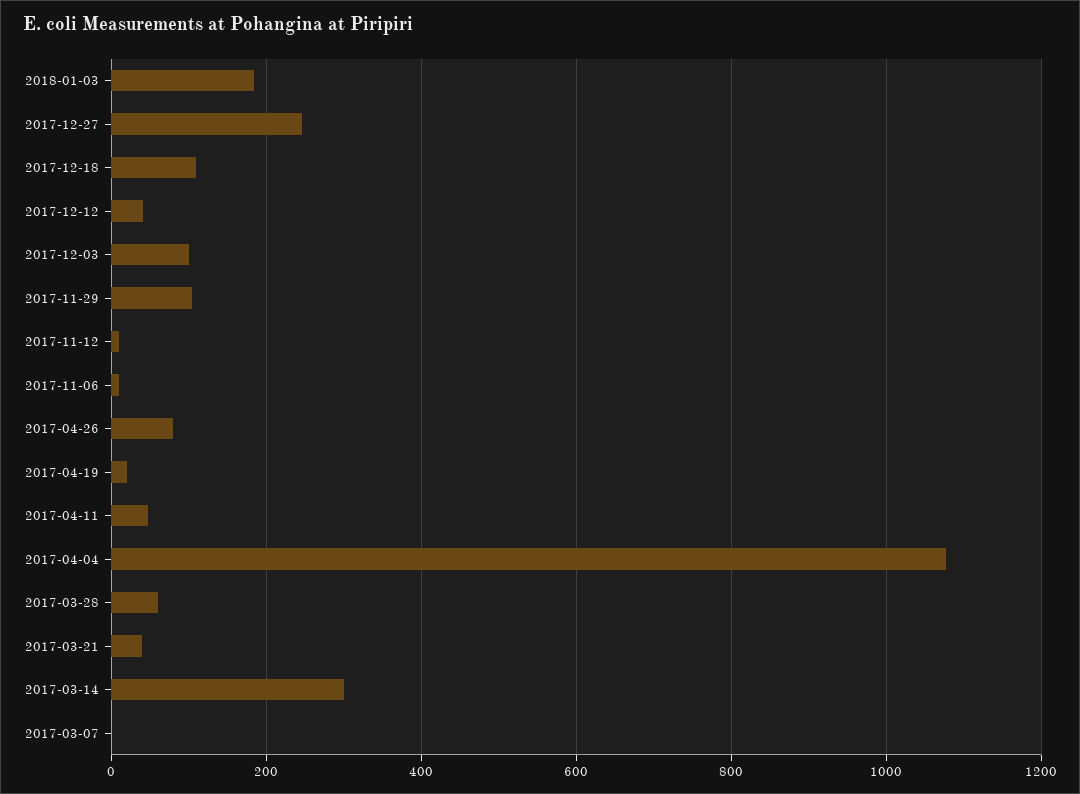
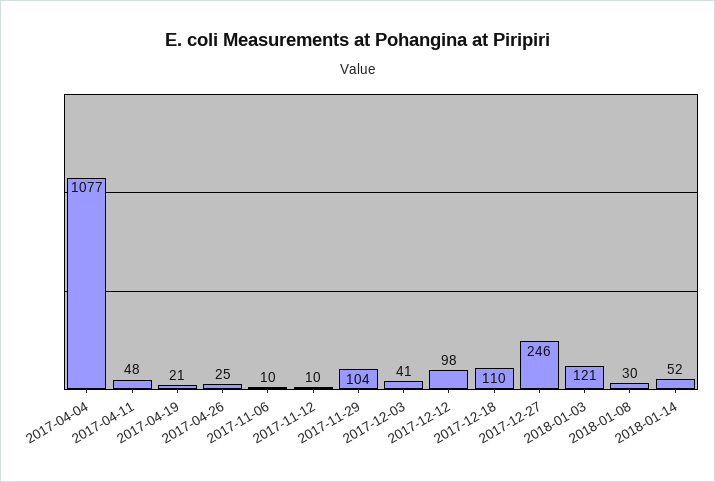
2018-01-03: 180 -> 121
2017-12-12: 40 -> 98
2017-12-03: 100 -> 41
2017-04-26: 80 -> 25
2017-03-28: 60 -> none
2017-03-21: 40 -> none
2017-03-14: 300 -> none
2017-03-07: 0 -> none
2018-01-08: none -> 30
2018-01-14: none -> 52

